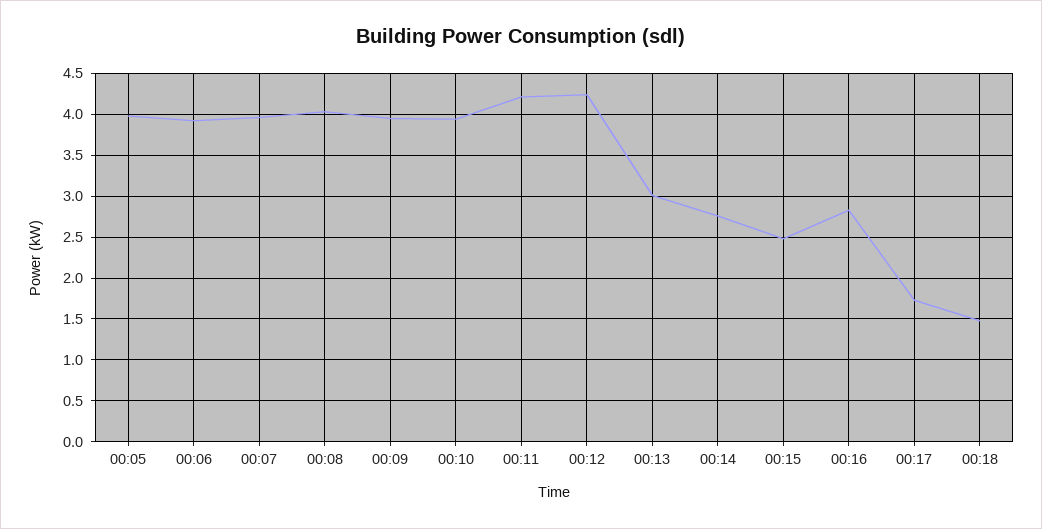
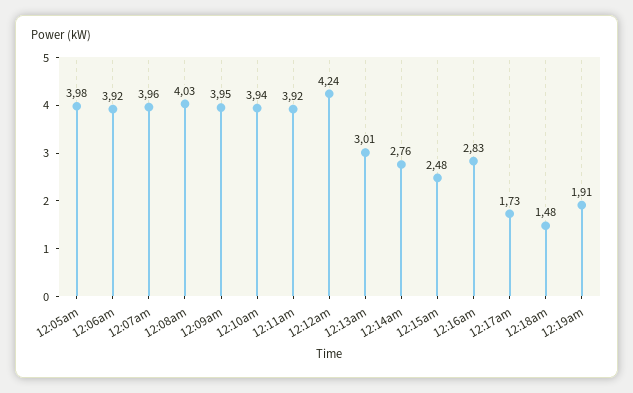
00:11: 4.2 -> 3.92
12:19am: none -> 1.91

